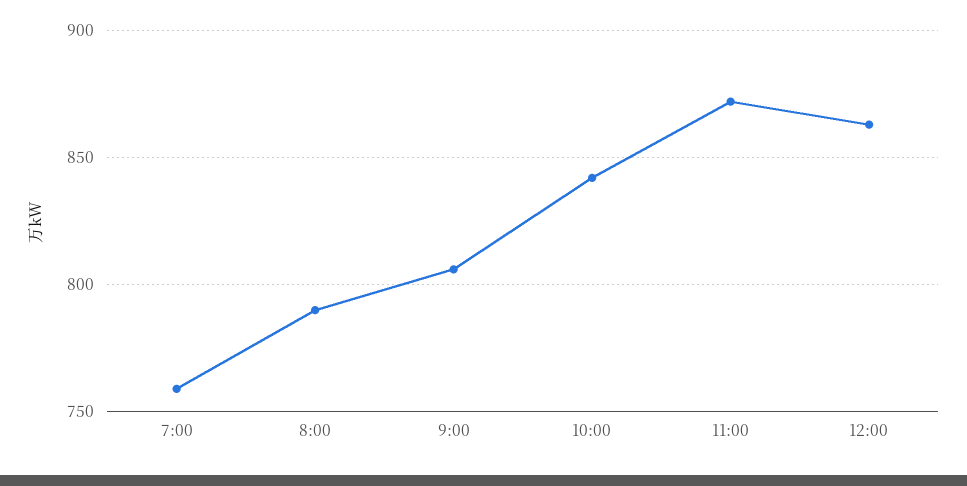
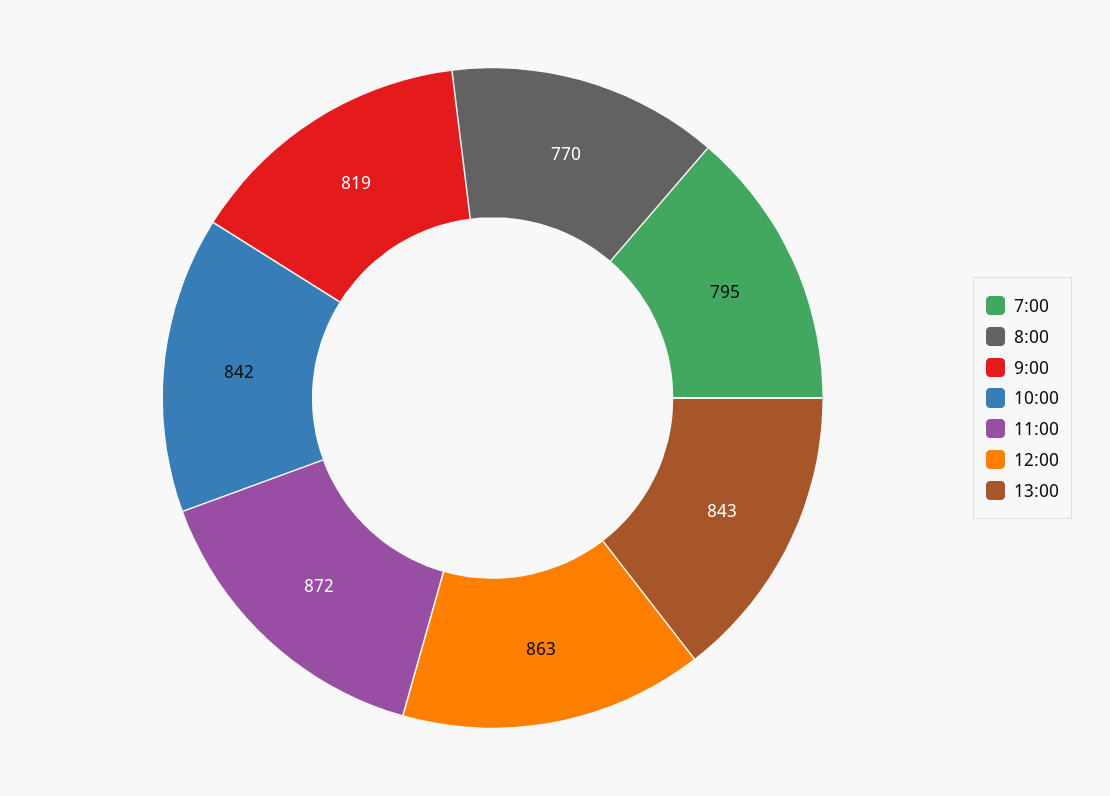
7:00: 760 -> 795
8:00: 790 -> 770
9:00: 805 -> 819
13:00: none -> 843

